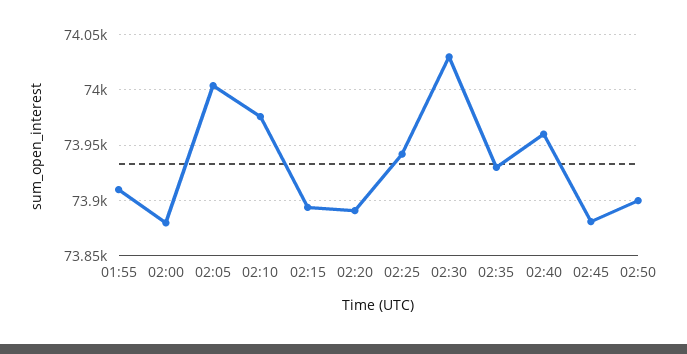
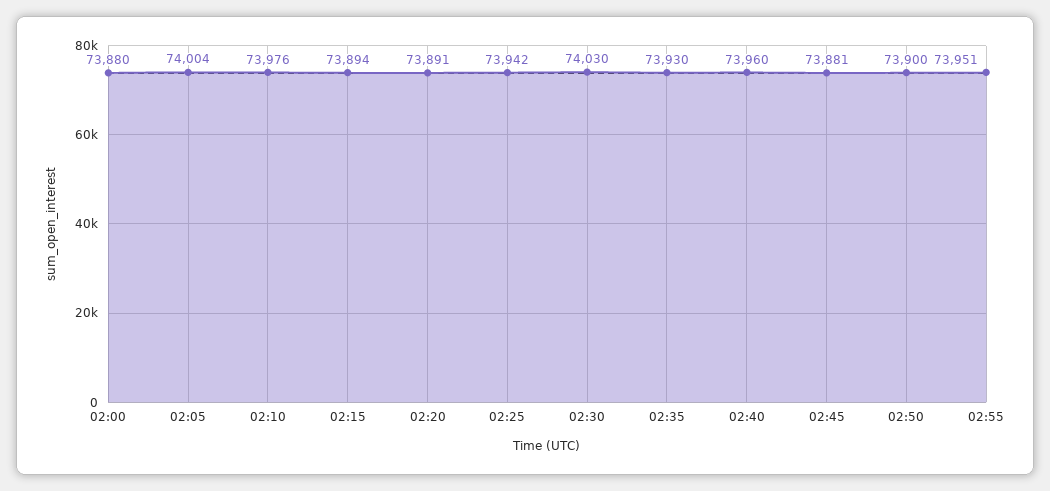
01:55: 73910 -> none
02:55: none -> 73951

